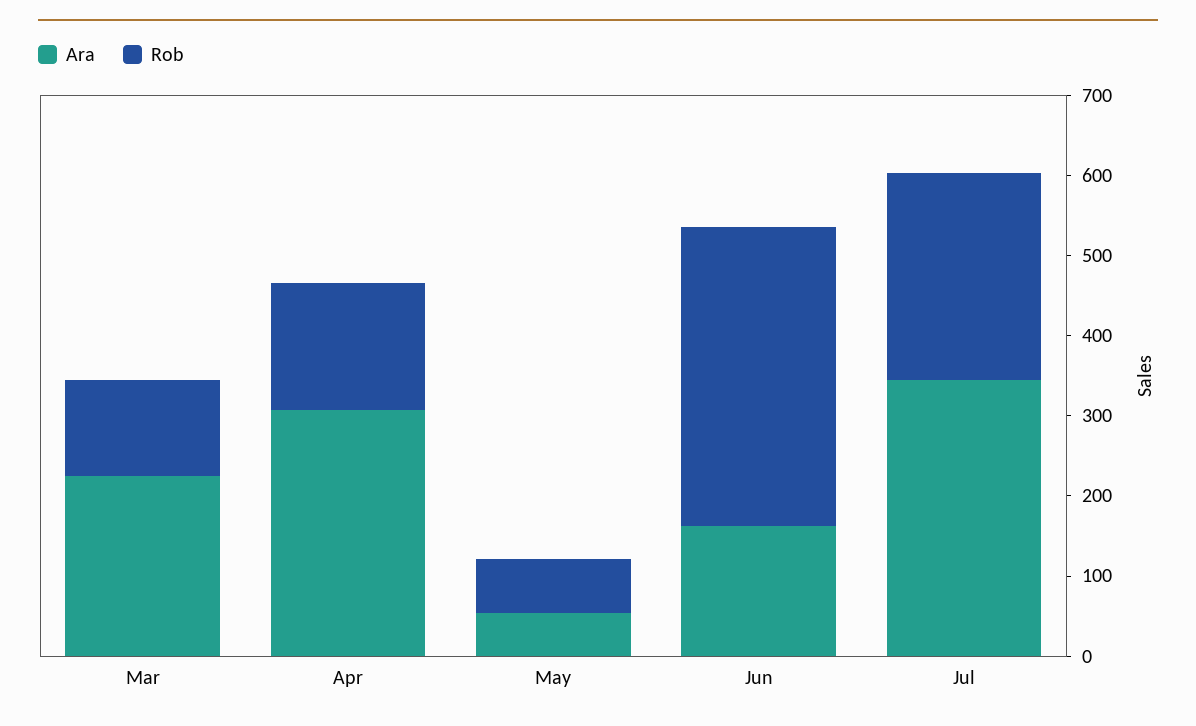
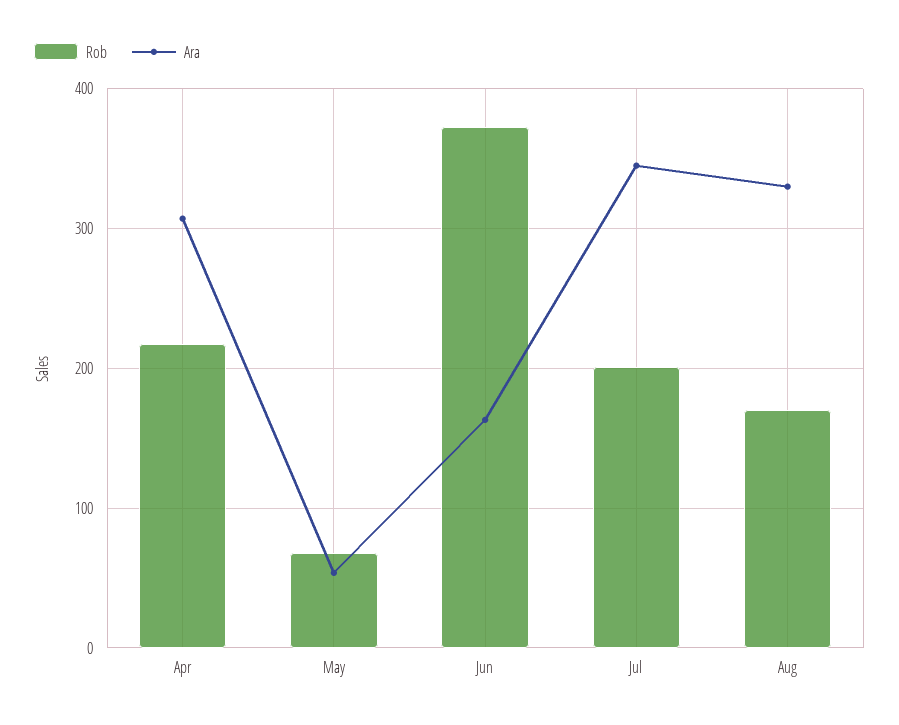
Ara, Mar: 220 -> none
Rob, Mar: 120 -> none
Rob, Apr: 160 -> 220
Rob, Jul: 260 -> 200
Rob, Aug: none -> 170
Ara, Aug: none -> 330

